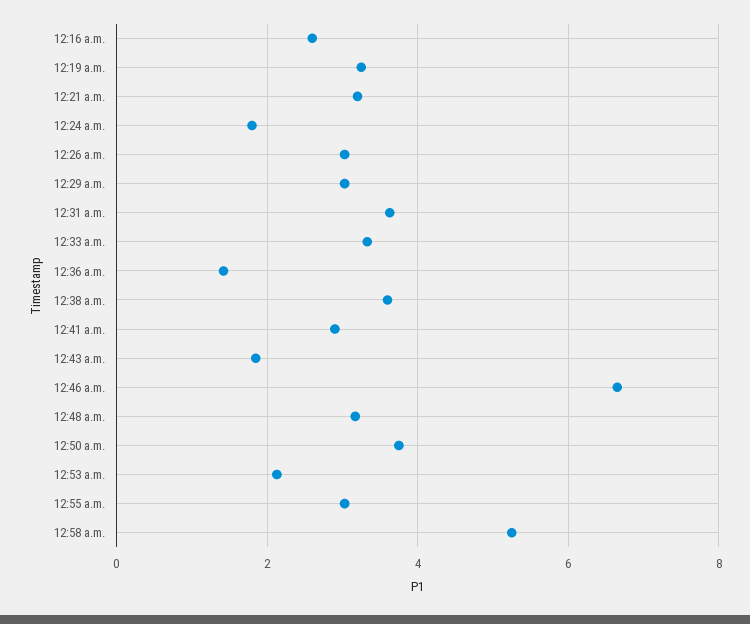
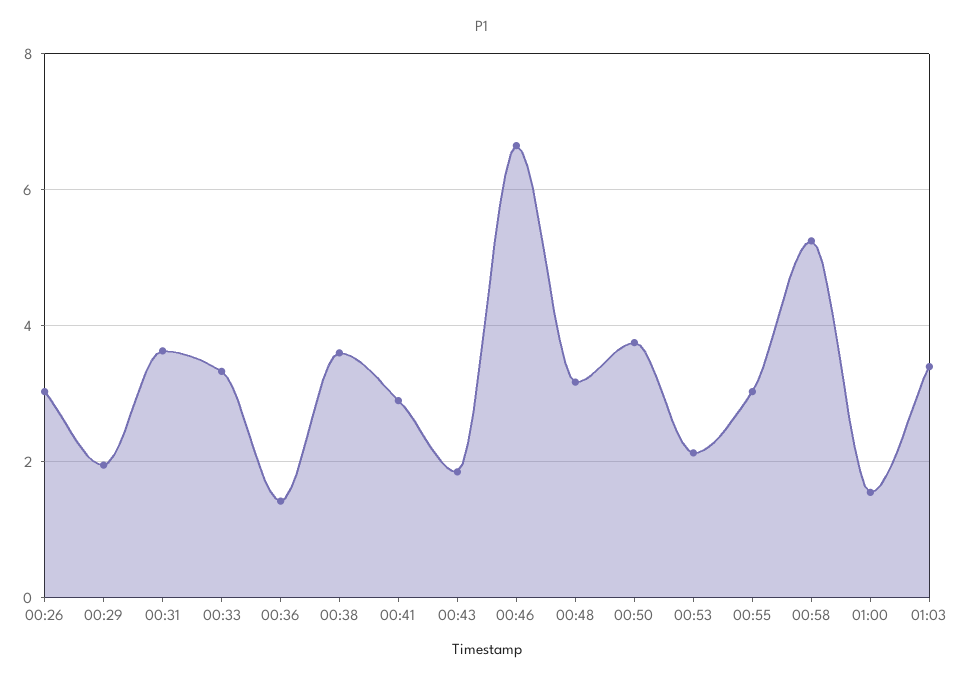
12:16 a.m.: 2.6 -> none
12:19 a.m.: 3.2 -> none
12:21 a.m.: 3.2 -> none
12:24 a.m.: 1.8 -> none
12:29 a.m.: 3 -> 2
01:00: none -> 1.6
01:03: none -> 3.4

